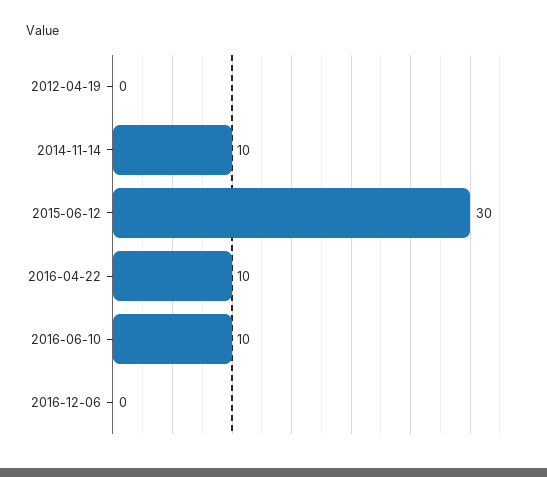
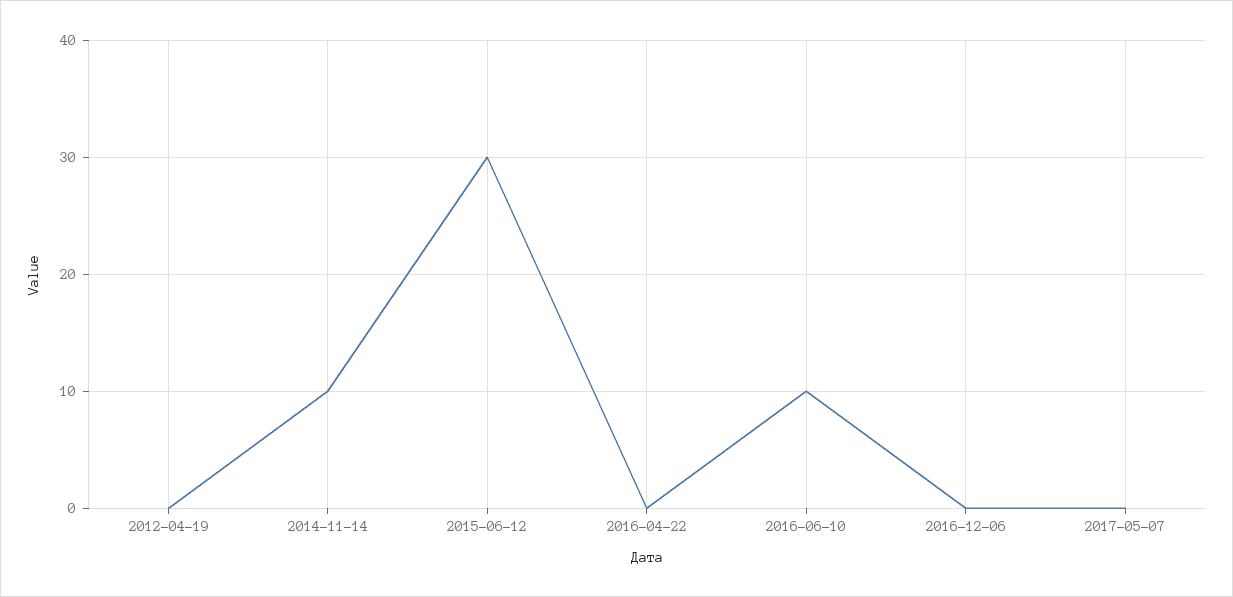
2016-04-22: 10 -> 0
2017-05-07: none -> 0

